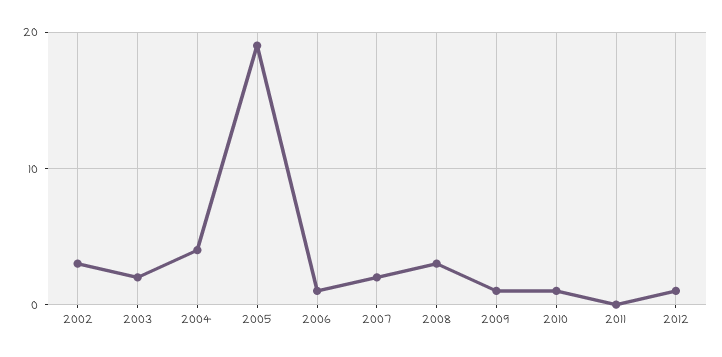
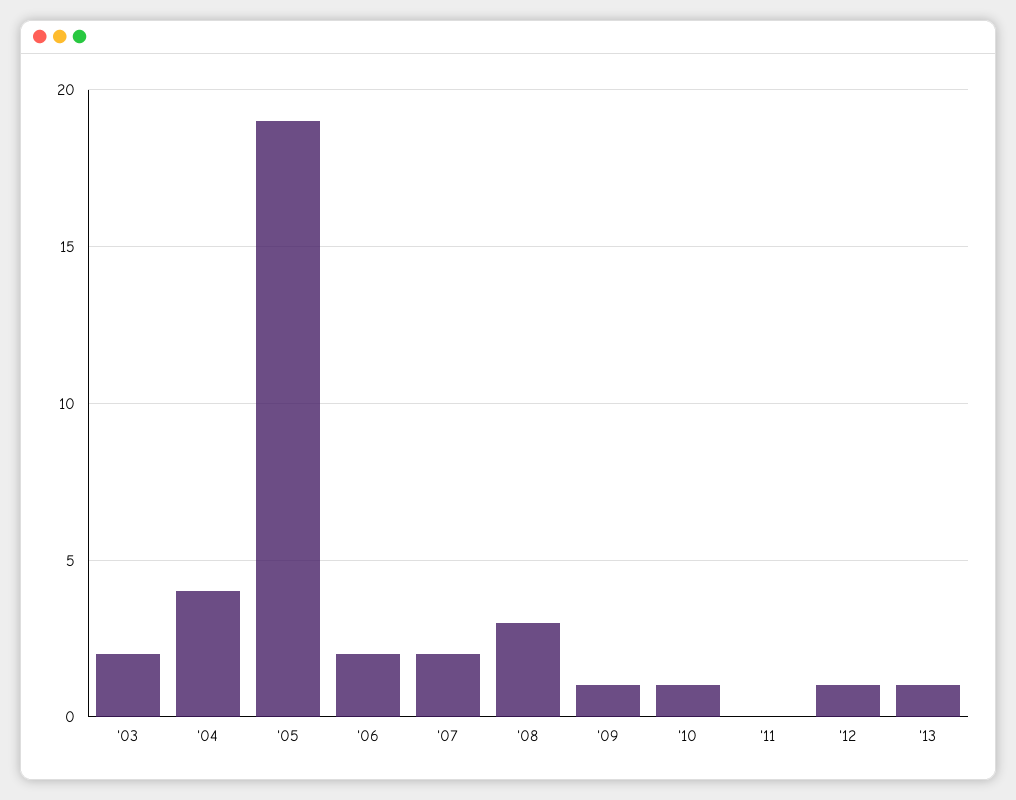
2002: 3 -> none
2006: 1 -> 2
'13: none -> 1

